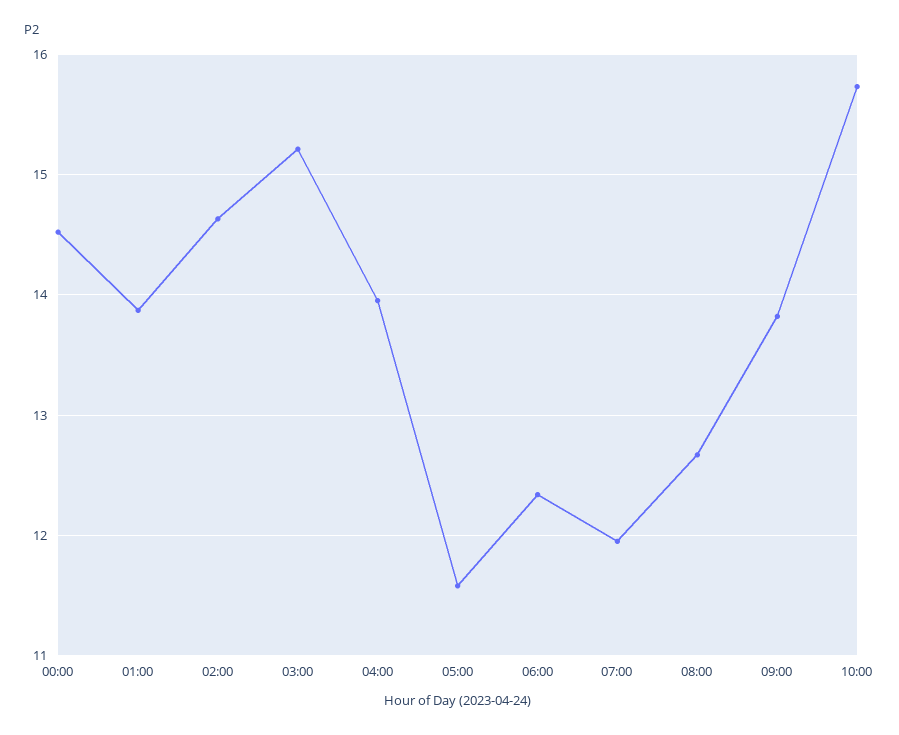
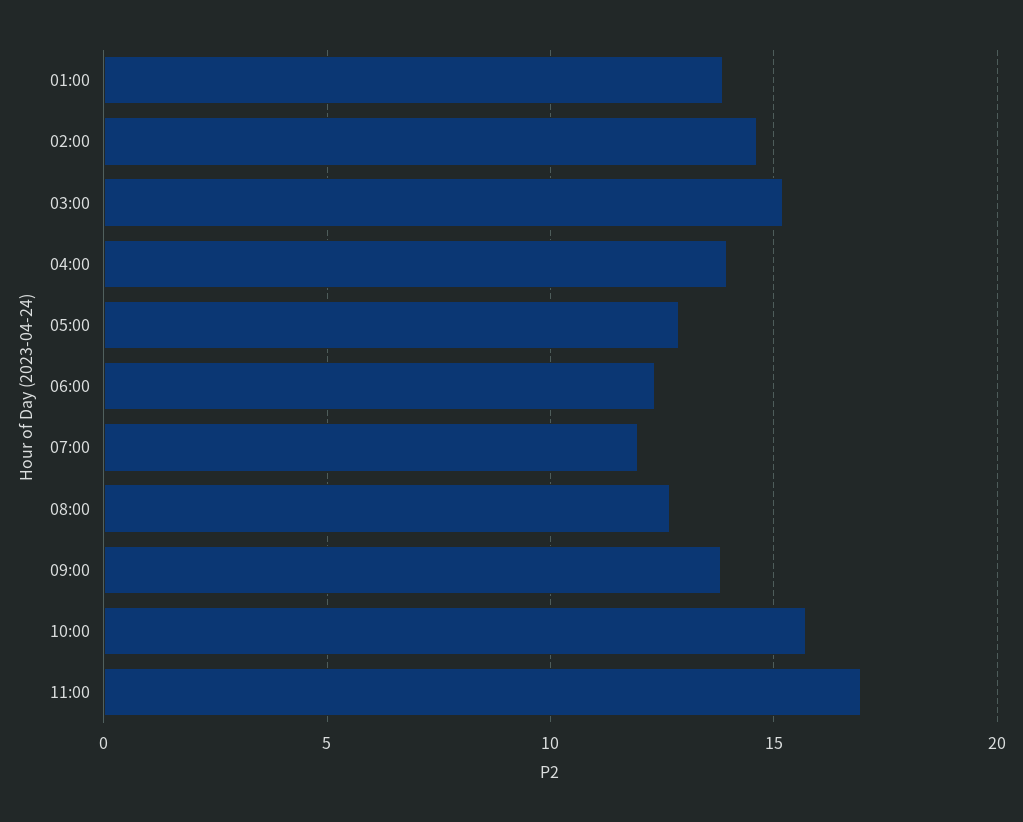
00:00: 14.5 -> none
05:00: 11.6 -> 13
11:00: none -> 17

